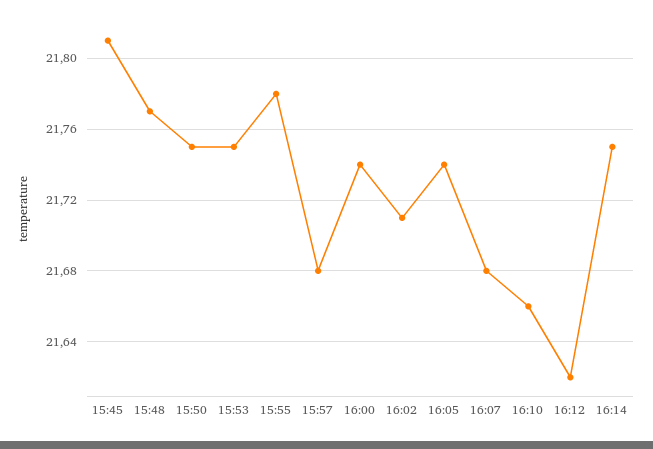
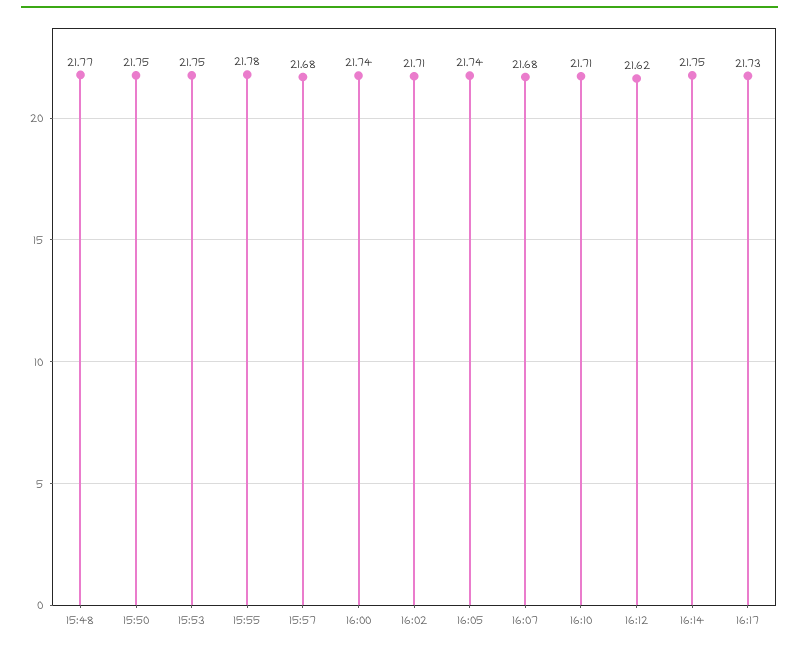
15:45: 21.81 -> none
16:10: 21.66 -> 21.71
16:17: none -> 21.73

